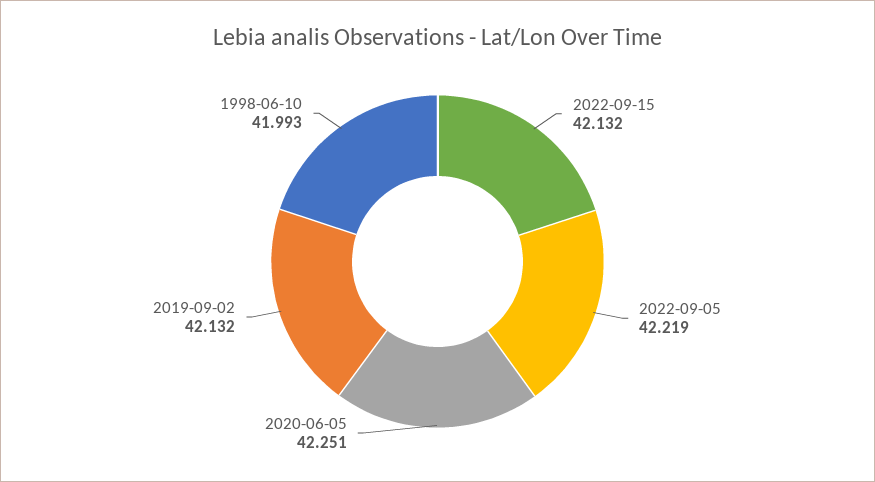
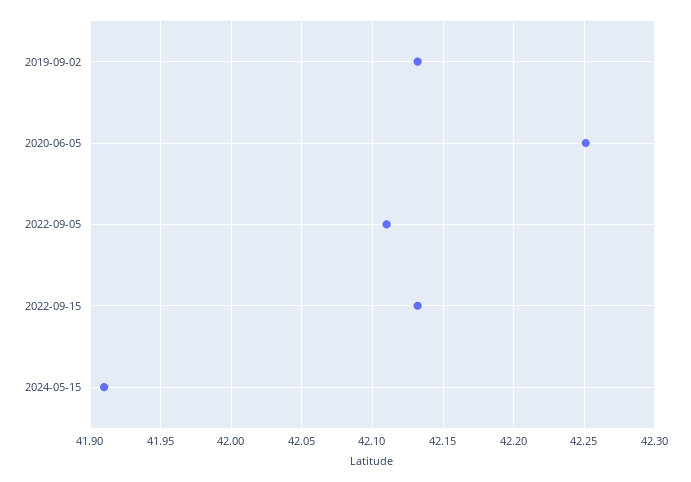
2022-09-05: 42.219 -> 42.11
1998-06-10: 41.993 -> none
2024-05-15: none -> 41.91

